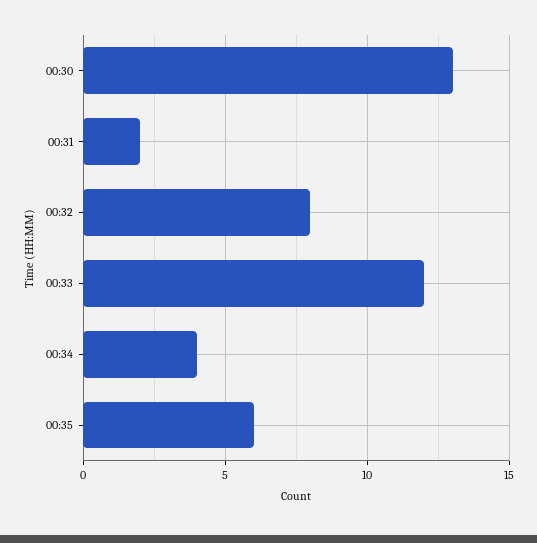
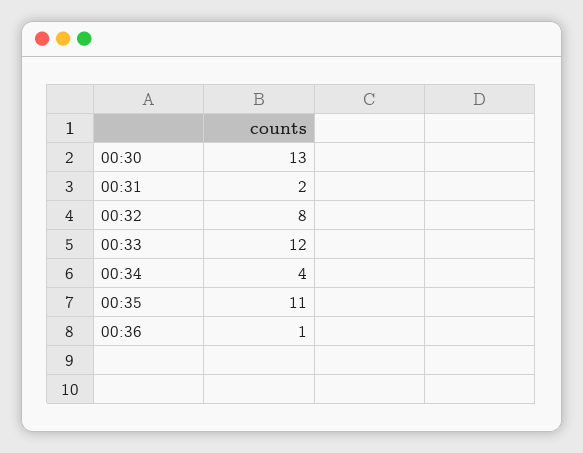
00:35: 6 -> 11
00:36: none -> 1

